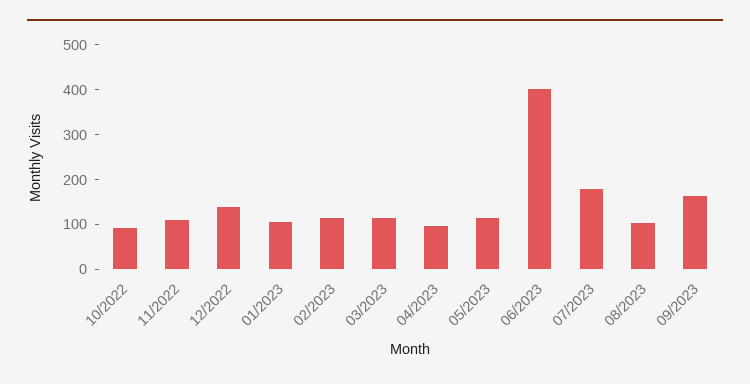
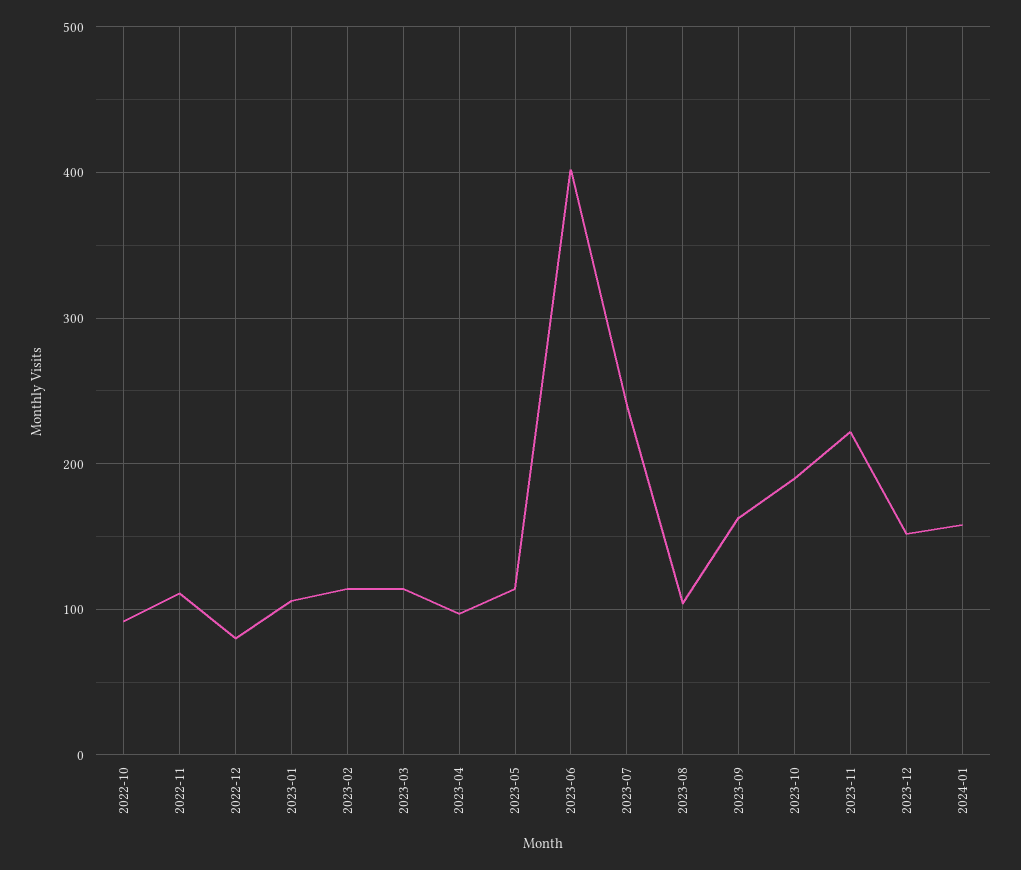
12/2022: 140 -> 80
07/2023: 180 -> 240
2023-10: none -> 190
2023-11: none -> 220
2023-12: none -> 150
2024-01: none -> 160

